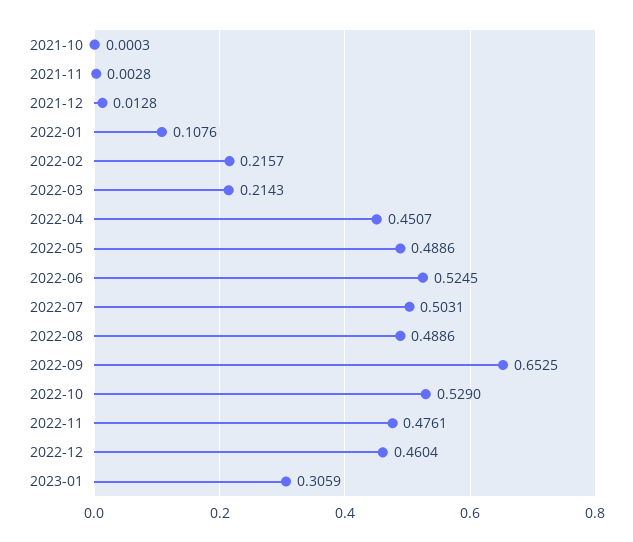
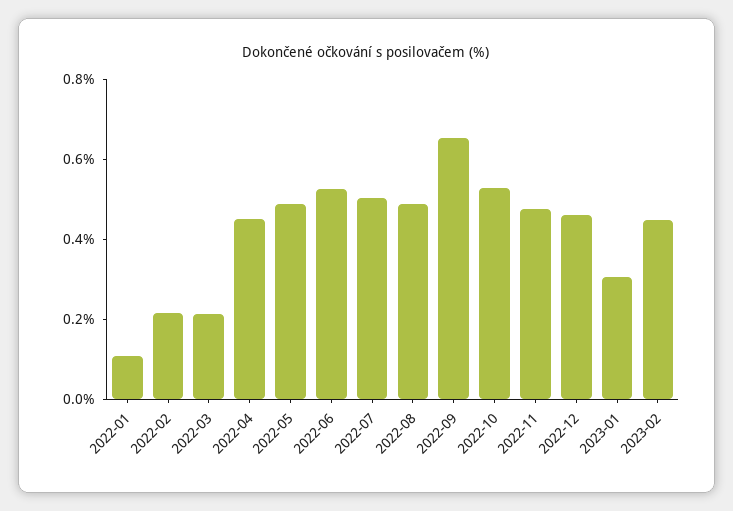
2021-10: 0.0003 -> none
2021-11: 0.0028 -> none
2021-12: 0.0128 -> none
2023-02: none -> 0.45

